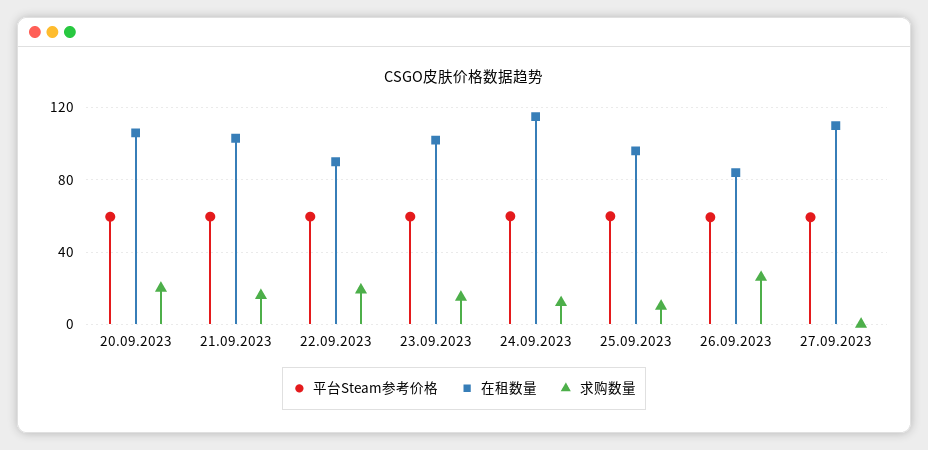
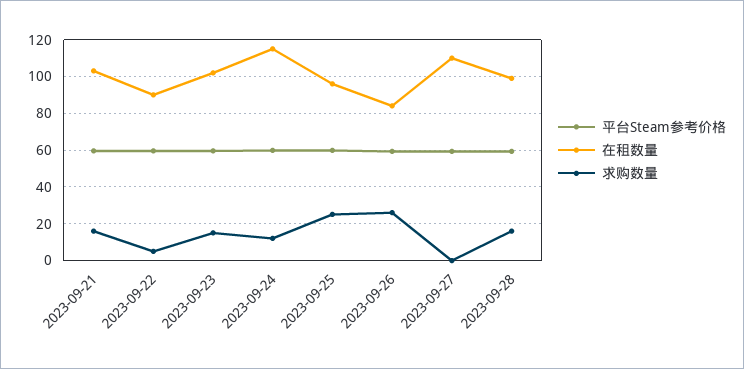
平台Steam参考价格, 20.09.2023: 60 -> none
在租数量, 20.09.2023: 105 -> none
求购数量, 20.09.2023: 20 -> none
求购数量, 22.09.2023: 20 -> 5
求购数量, 25.09.2023: 10 -> 25
平台Steam参考价格, 2023-09-28: none -> 60
在租数量, 2023-09-28: none -> 100
求购数量, 2023-09-28: none -> 15

